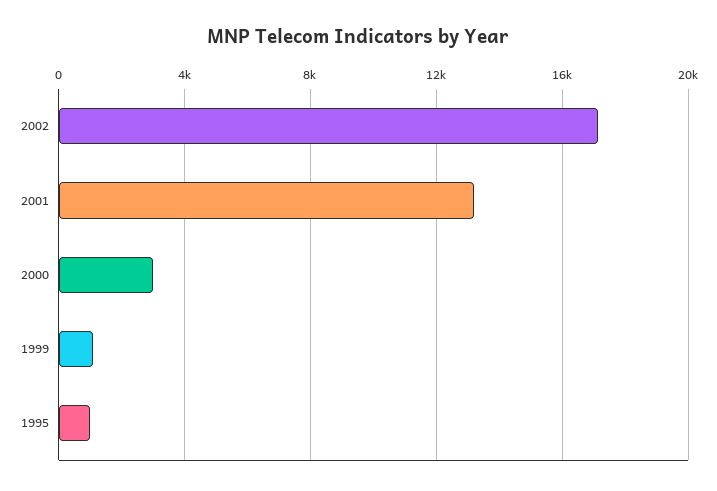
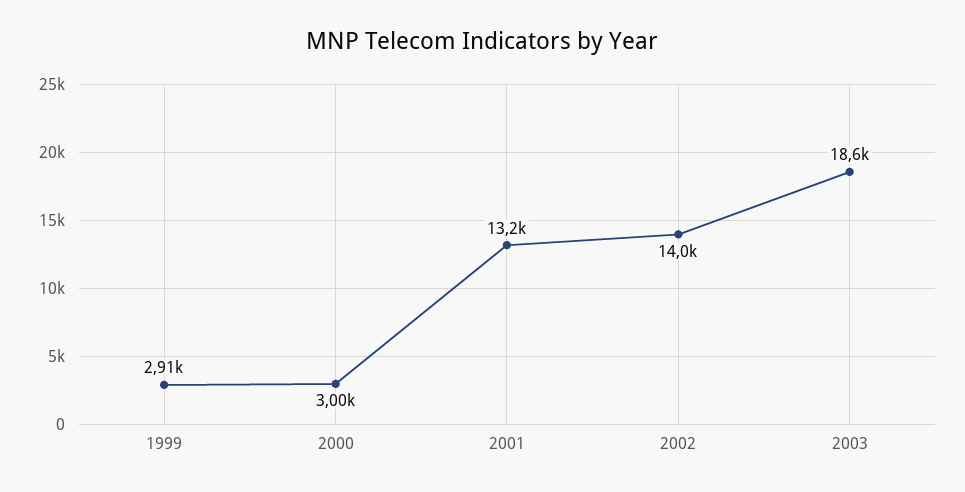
2002: 17000 -> 14000
1999: 1000 -> 2910
1995: 1000 -> none
2003: none -> 18600

